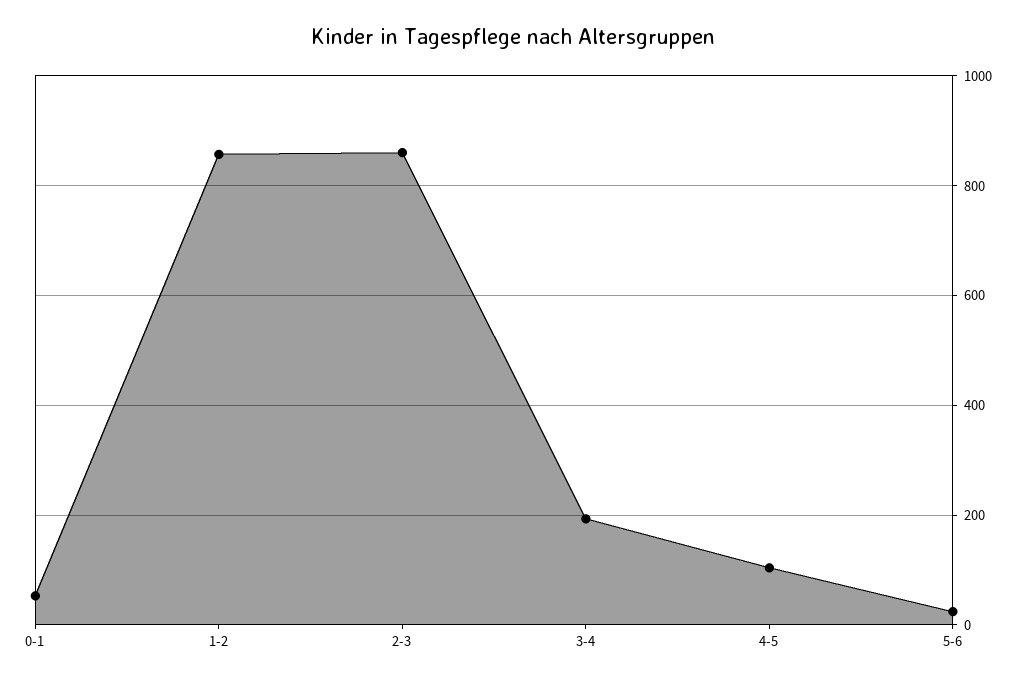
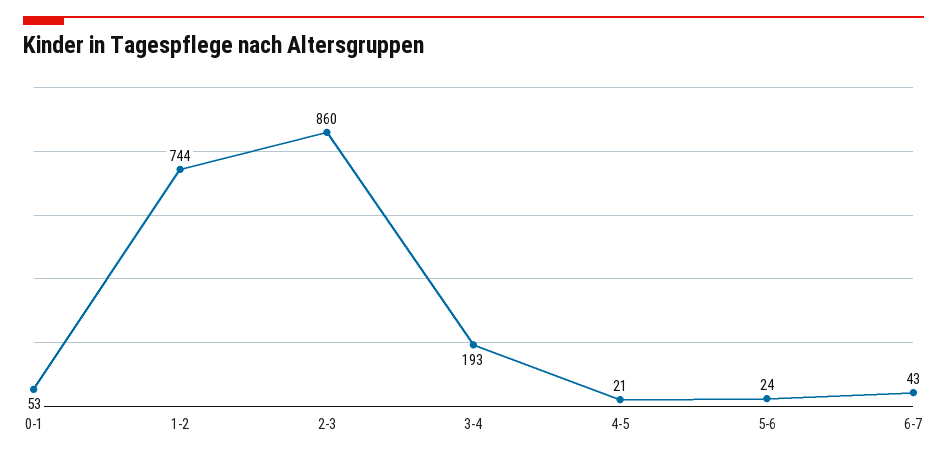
1-2: 860 -> 744
4-5: 100 -> 21
6-7: none -> 43

